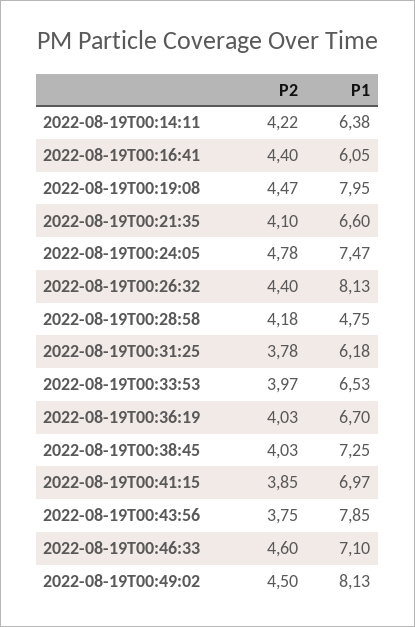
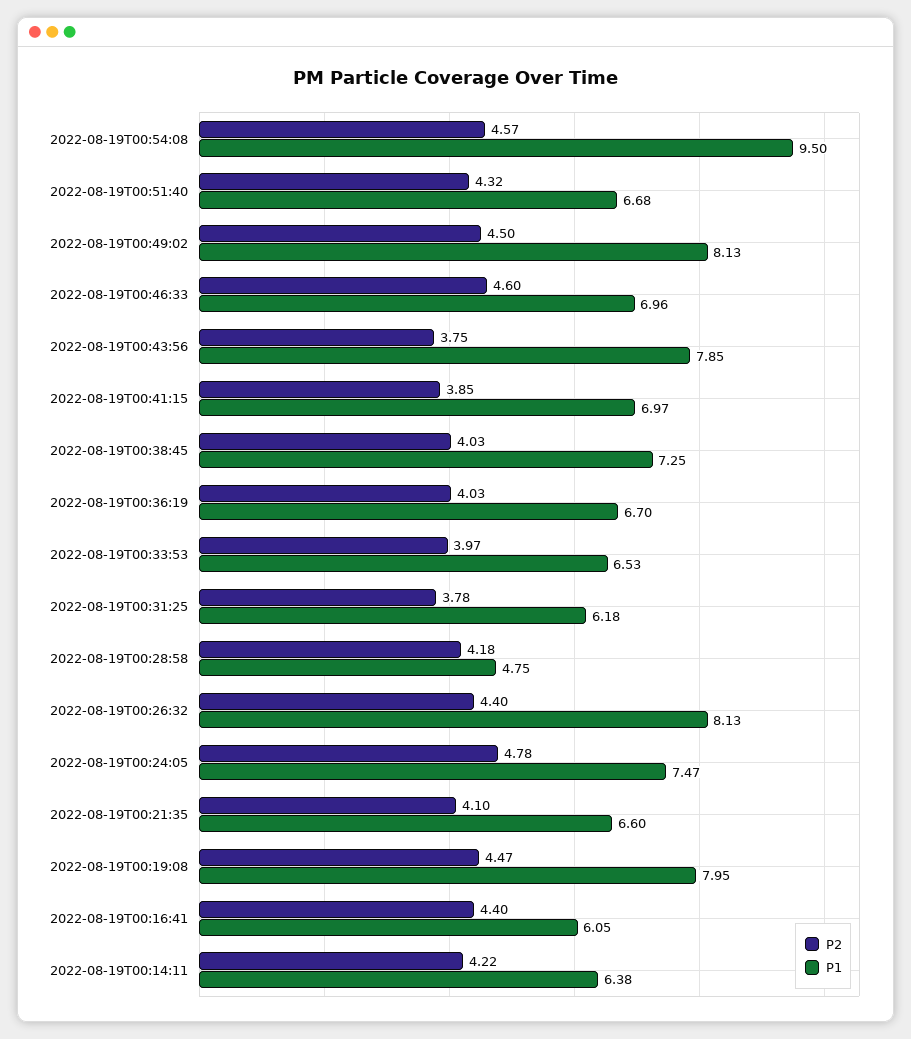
P1, 2022-08-19T00:46:33: 7.1 -> 6.96
P2, 2022-08-19T00:54:08: none -> 4.57
P1, 2022-08-19T00:54:08: none -> 9.5
P2, 2022-08-19T00:51:40: none -> 4.32
P1, 2022-08-19T00:51:40: none -> 6.68

